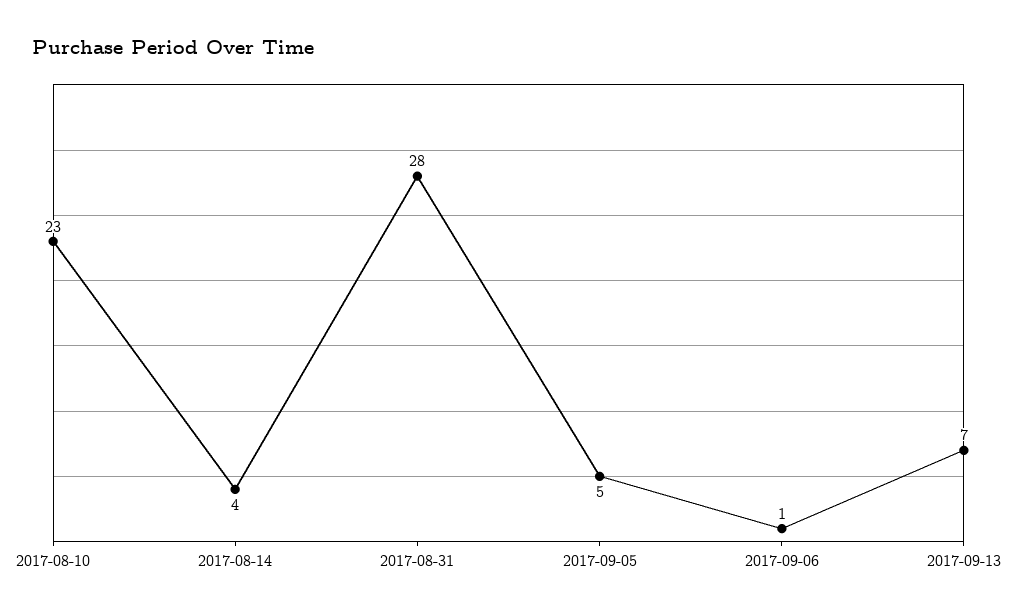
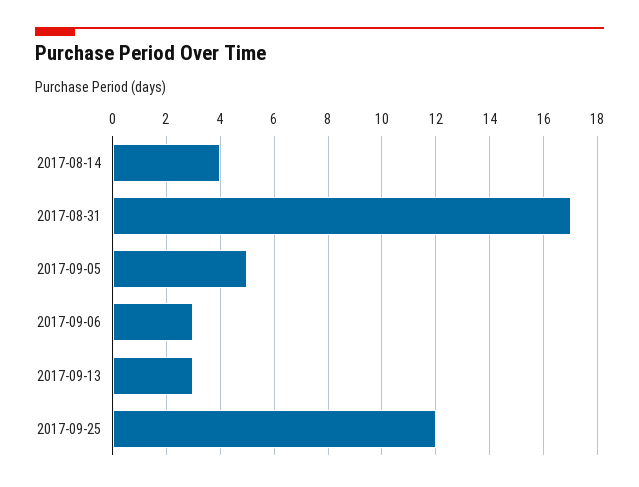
2017-08-10: 23 -> none
2017-08-31: 28 -> 17
2017-09-06: 1 -> 3
2017-09-13: 7 -> 3
2017-09-25: none -> 12

